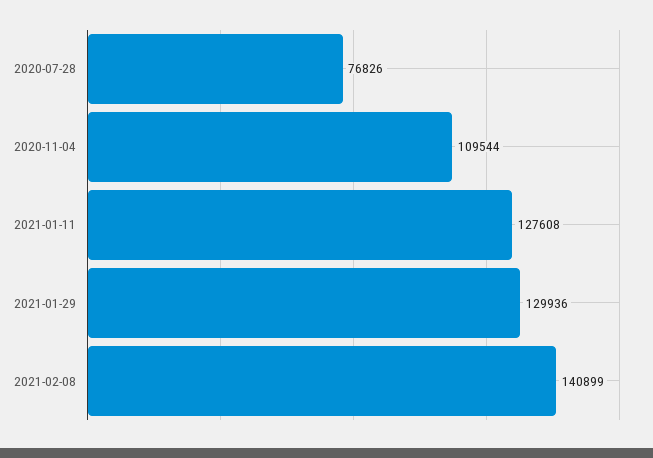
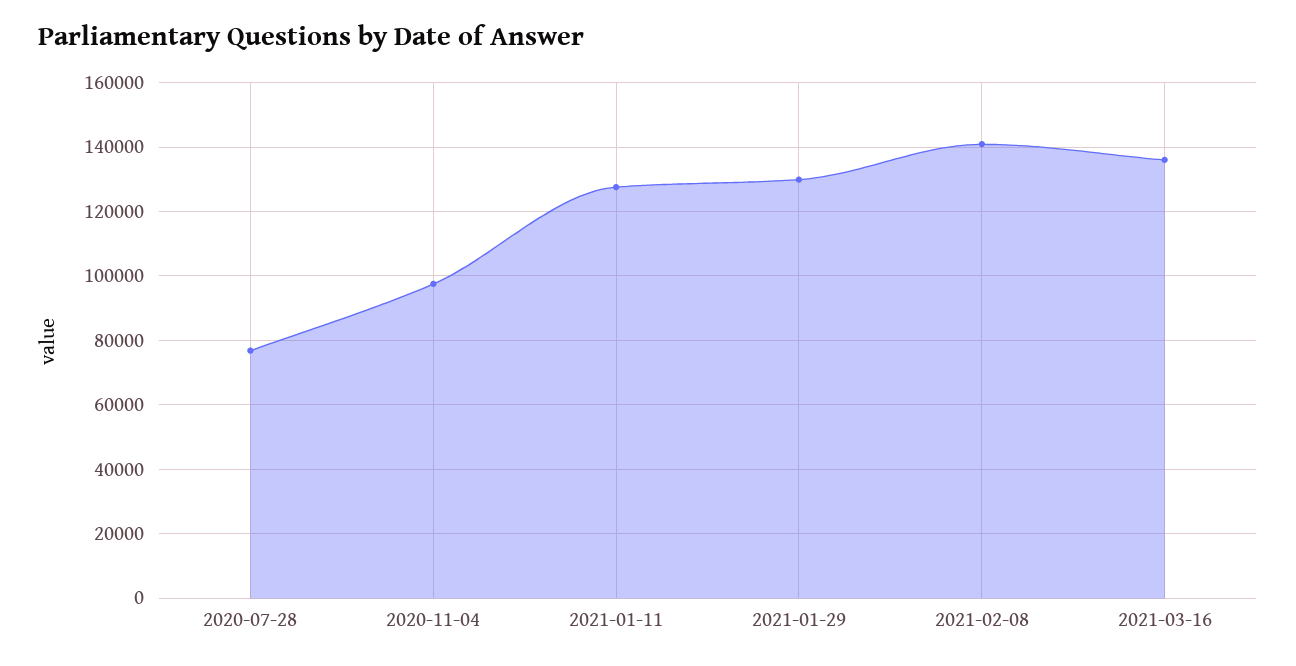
2020-11-04: 109544 -> 98000
2021-03-16: none -> 136000

